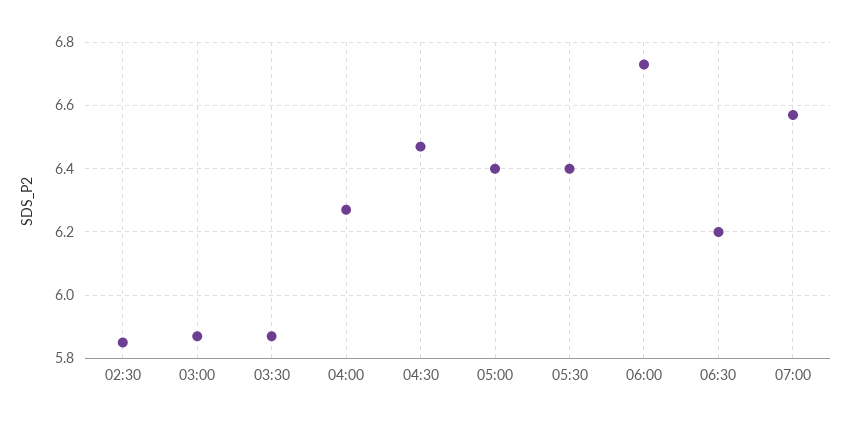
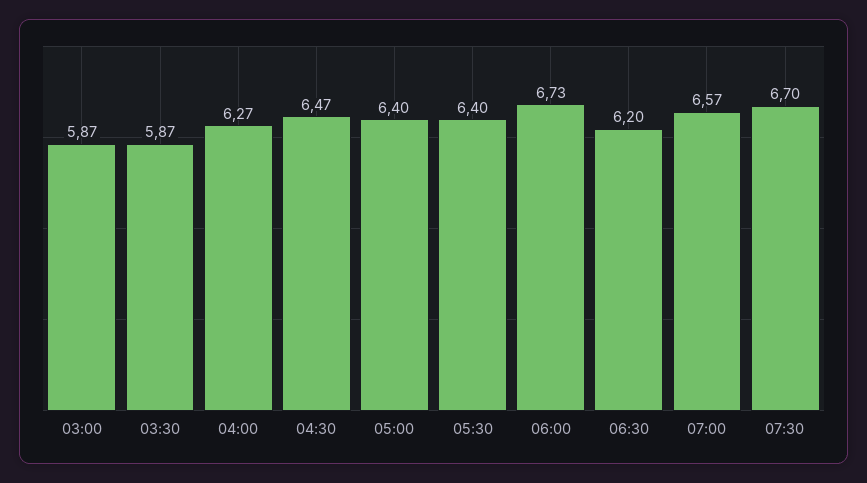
02:30: 5.85 -> none
07:30: none -> 6.7

